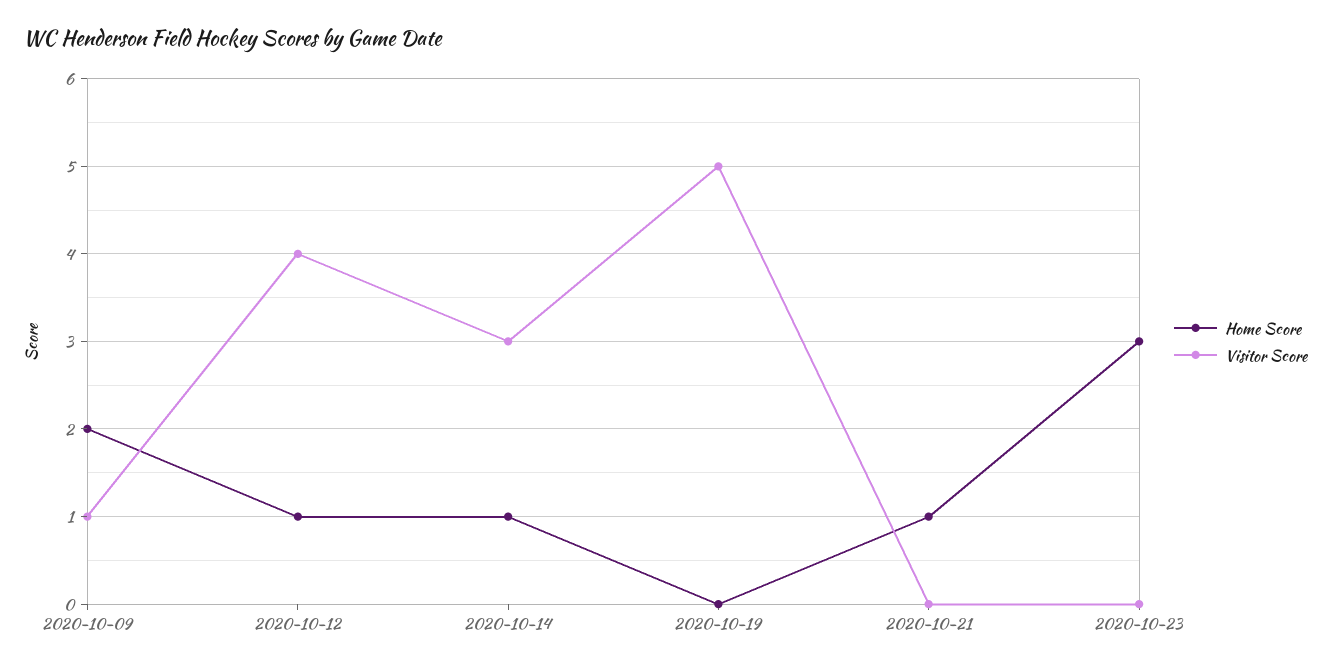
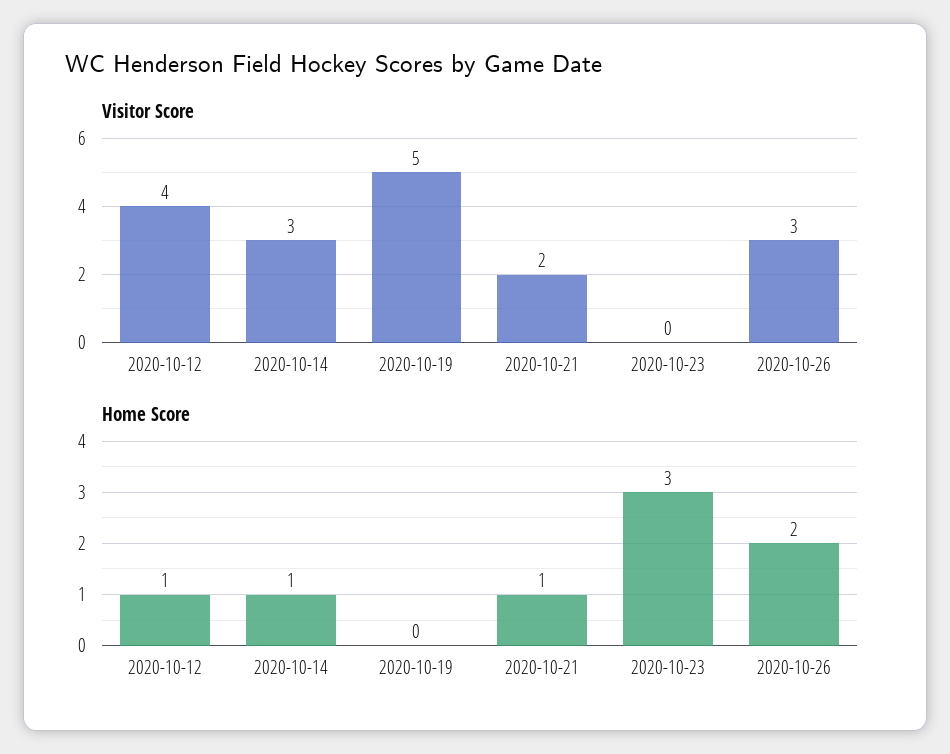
Home Score, 2020-10-09: 2 -> none
Visitor Score, 2020-10-09: 1 -> none
Visitor Score, 2020-10-21: 0 -> 2
Visitor Score, 2020-10-26: none -> 3
Home Score, 2020-10-26: none -> 2

